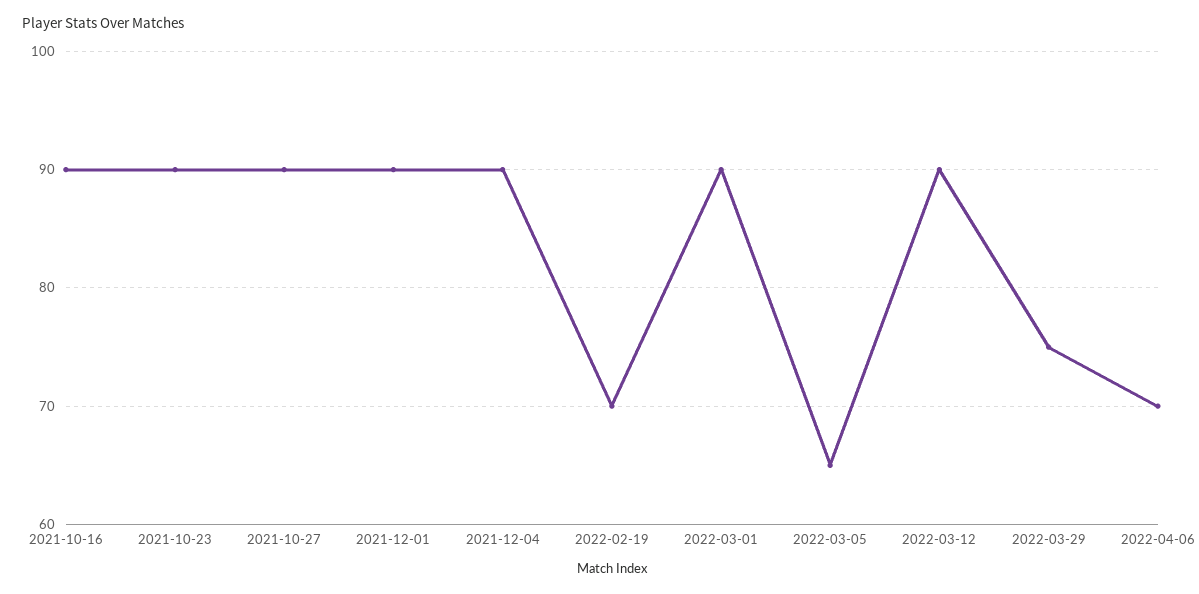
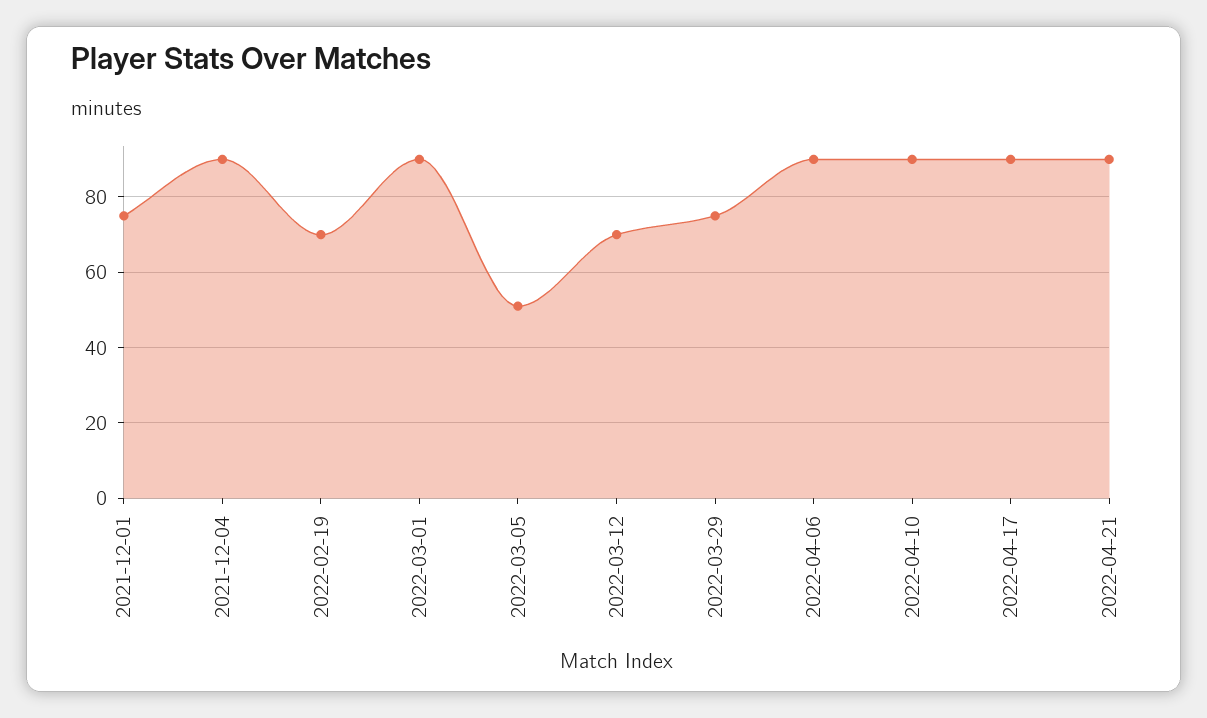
2021-10-16: 90 -> none
2021-10-23: 90 -> none
2021-10-27: 90 -> none
2021-12-01: 90 -> 75
2022-03-05: 65 -> 50
2022-03-12: 90 -> 70
2022-04-06: 70 -> 90
2022-04-10: none -> 90
2022-04-17: none -> 90
2022-04-21: none -> 90

